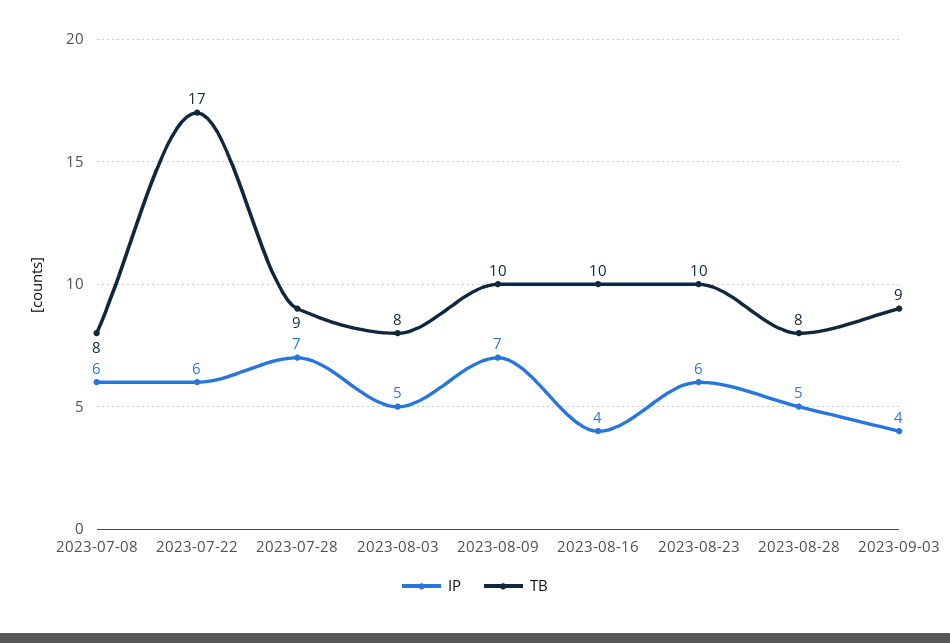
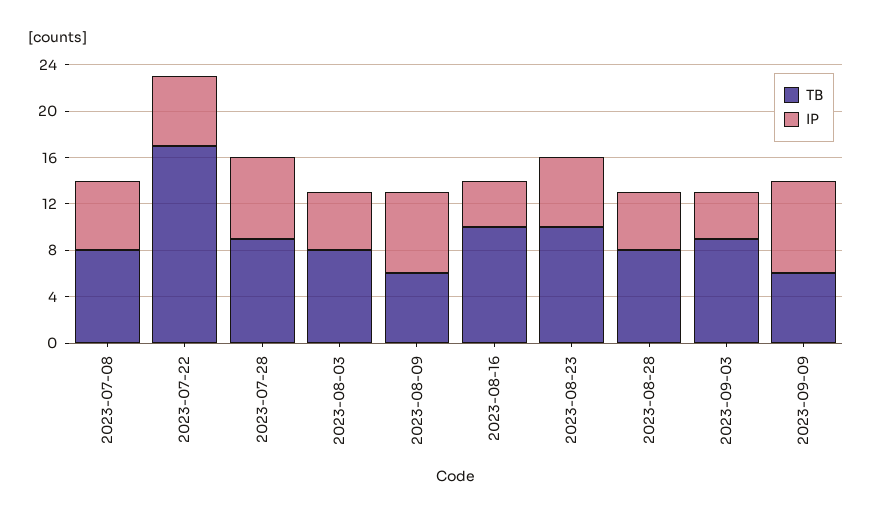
TB, 2023-08-09: 10 -> 6
TB, 2023-09-09: none -> 6
IP, 2023-09-09: none -> 8

